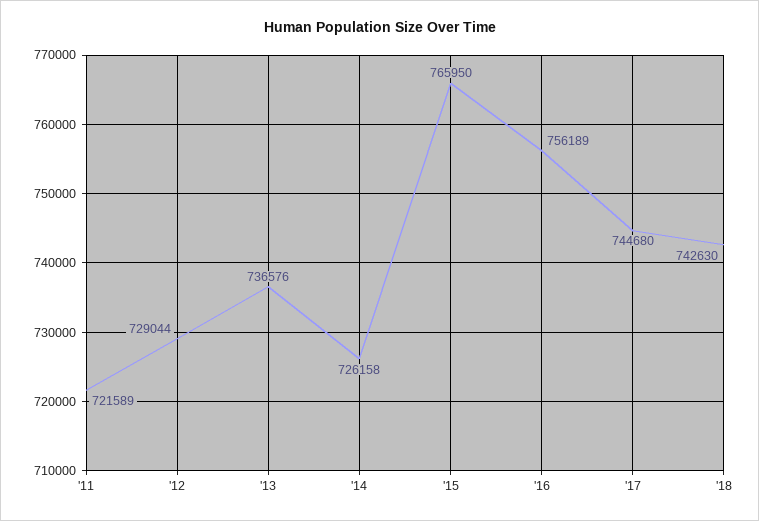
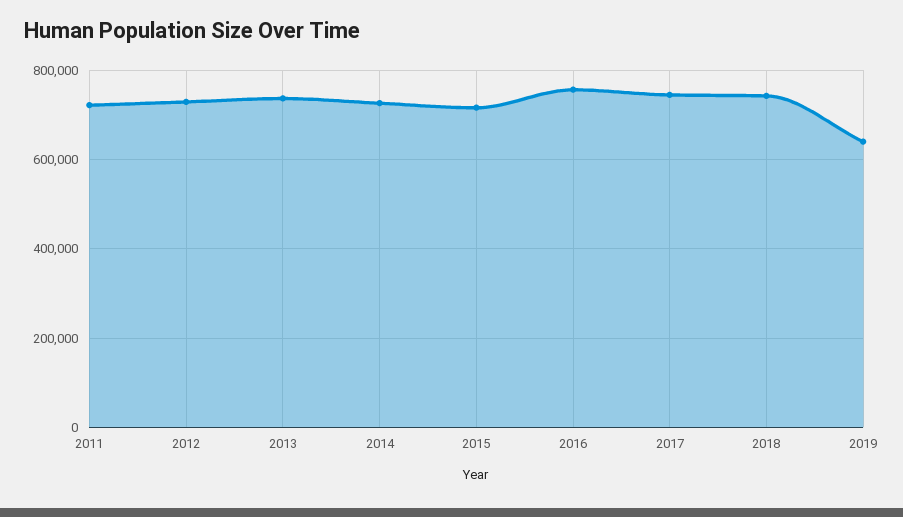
'15: 765950 -> 720000
2019: none -> 640000

